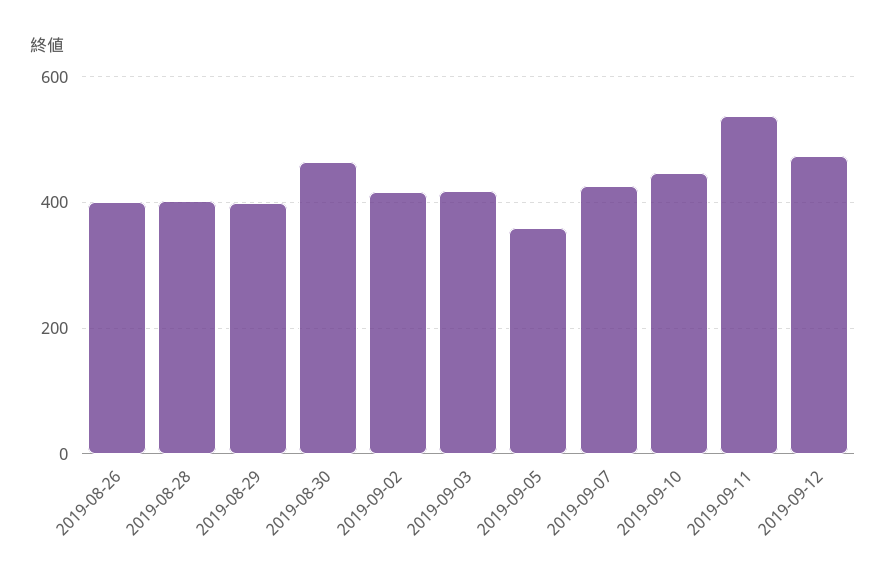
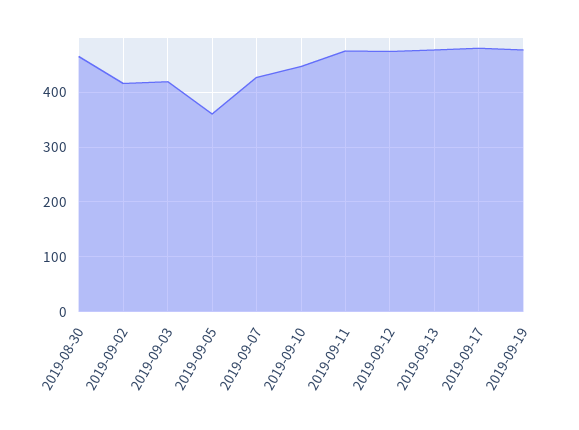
2019-08-26: 400 -> none
2019-08-28: 400 -> none
2019-08-29: 400 -> none
2019-09-11: 540 -> 480
2019-09-13: none -> 480
2019-09-17: none -> 480
2019-09-19: none -> 480

